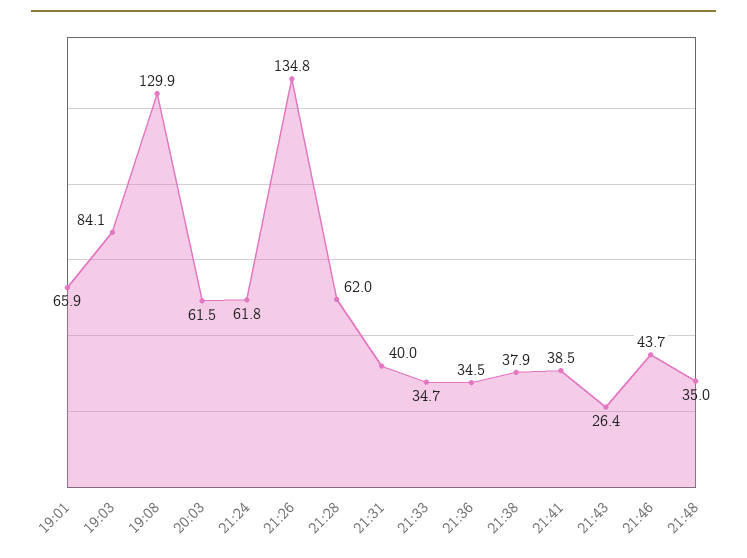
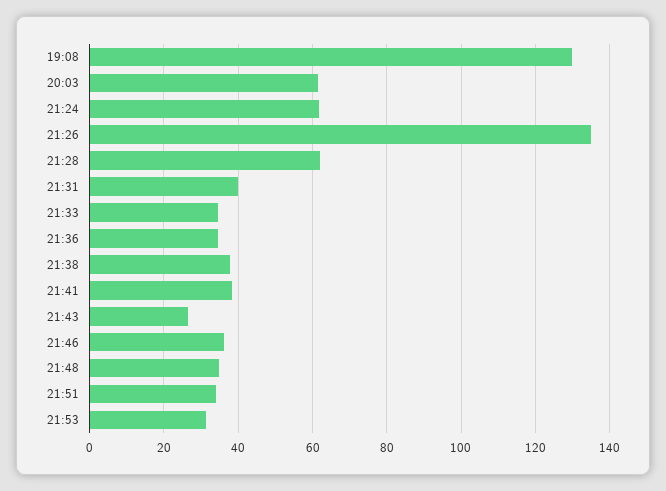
19:01: 65.9 -> none
19:03: 84.1 -> none
21:46: 43.7 -> 36
21:51: none -> 34
21:53: none -> 32

